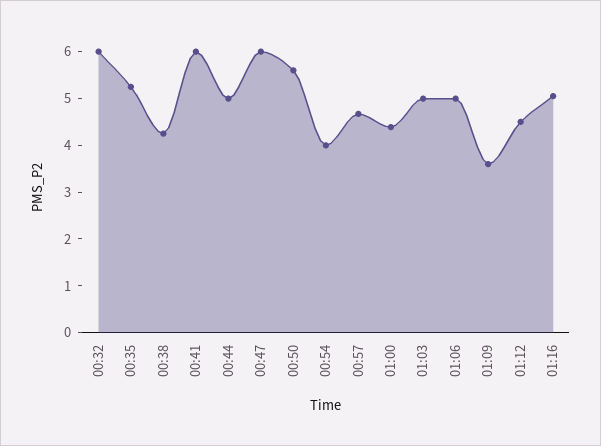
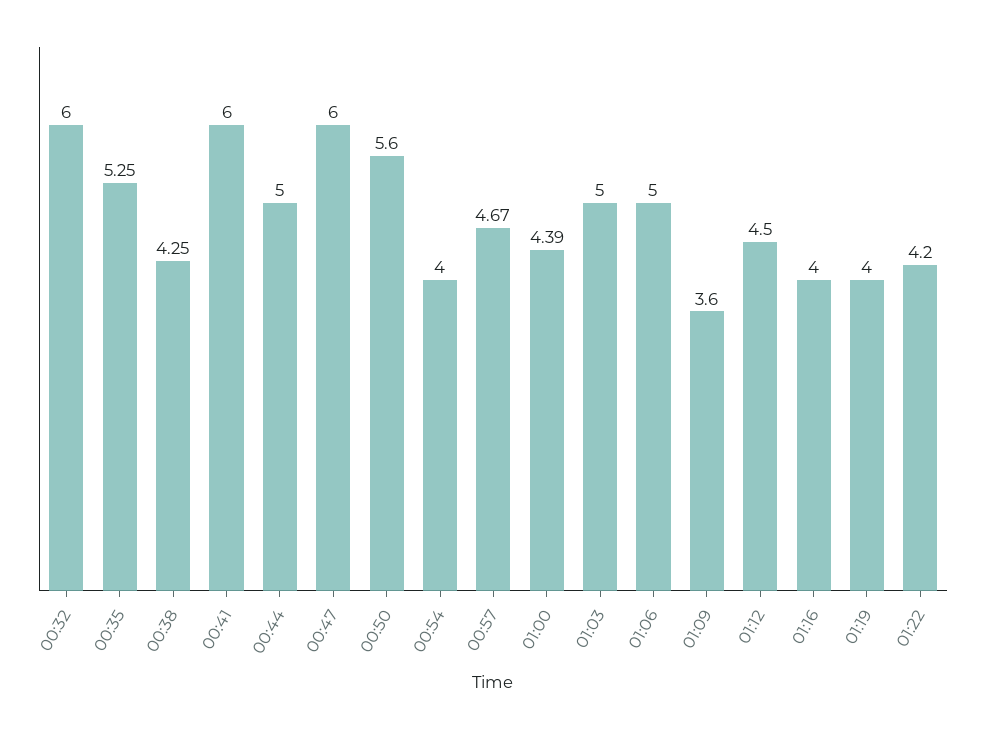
01:16: 5 -> 4
01:19: none -> 4
01:22: none -> 4.2

